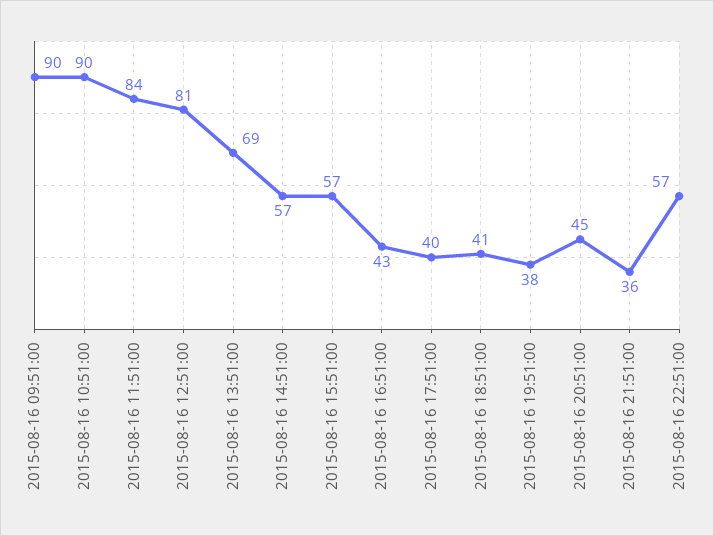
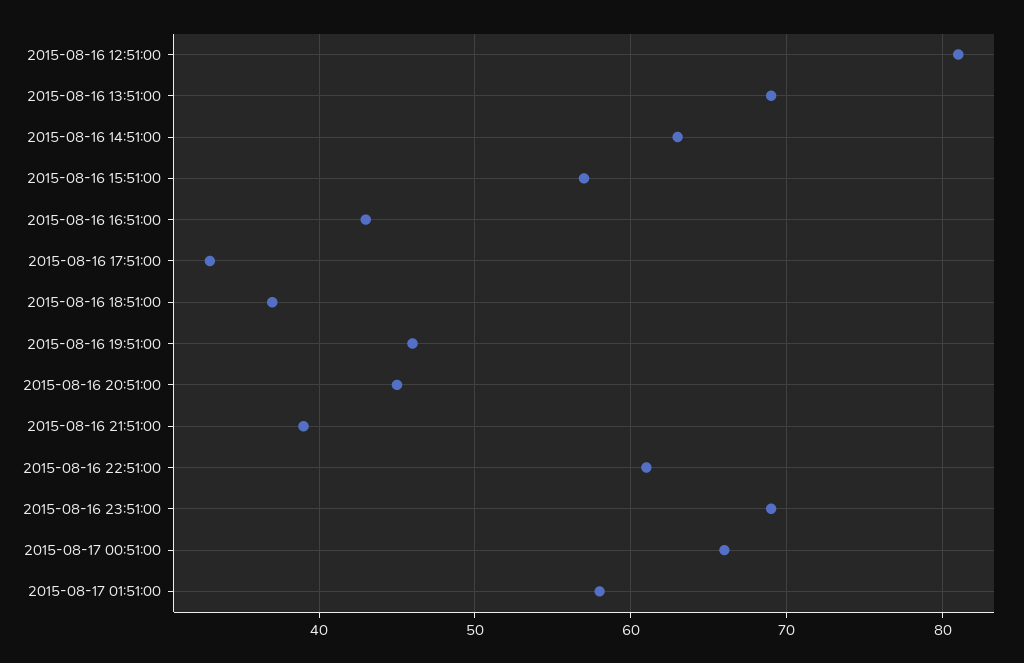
2015-08-16 09:51:00: 90 -> none
2015-08-16 10:51:00: 90 -> none
2015-08-16 11:51:00: 84 -> none
2015-08-16 14:51:00: 57 -> 63
2015-08-16 17:51:00: 40 -> 33
2015-08-16 18:51:00: 41 -> 37
2015-08-16 19:51:00: 38 -> 46
2015-08-16 21:51:00: 36 -> 39
2015-08-16 22:51:00: 57 -> 61
2015-08-16 23:51:00: none -> 69
2015-08-17 00:51:00: none -> 66
2015-08-17 01:51:00: none -> 58

